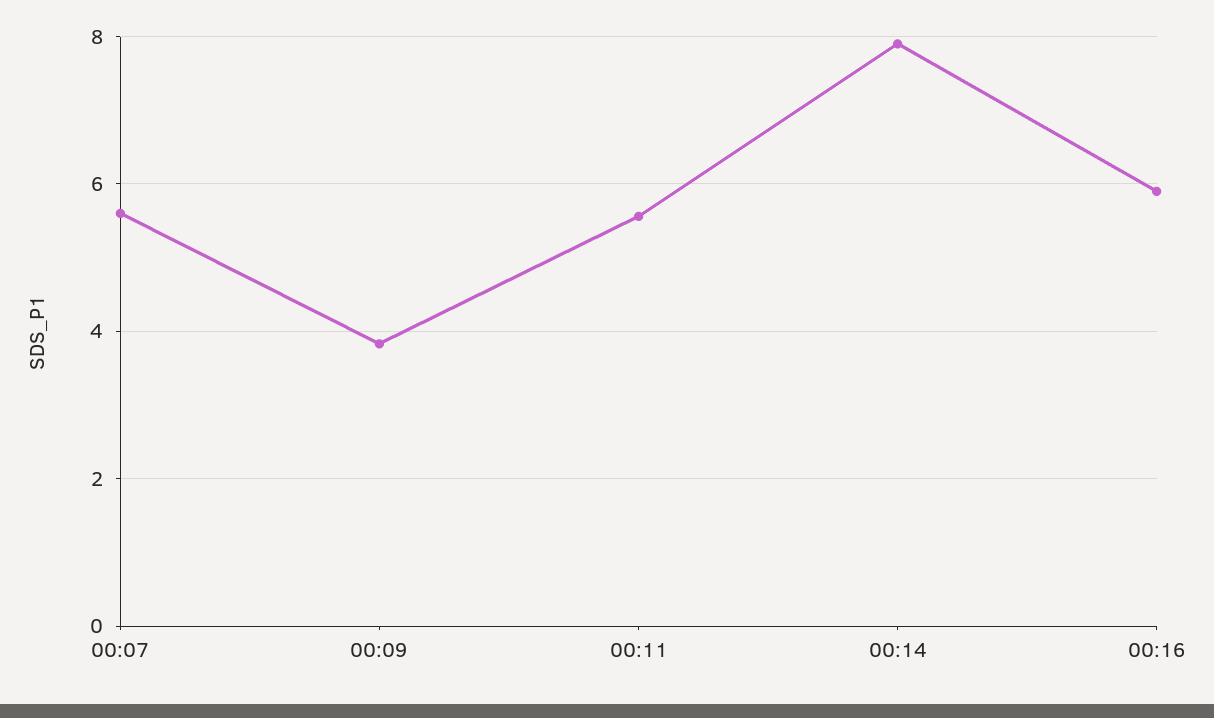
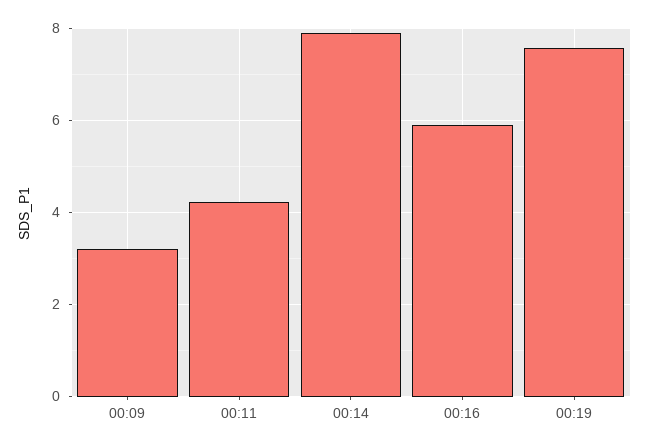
00:07: 5.6 -> none
00:09: 3.8 -> 3.2
00:11: 5.6 -> 4.2
00:19: none -> 7.6

